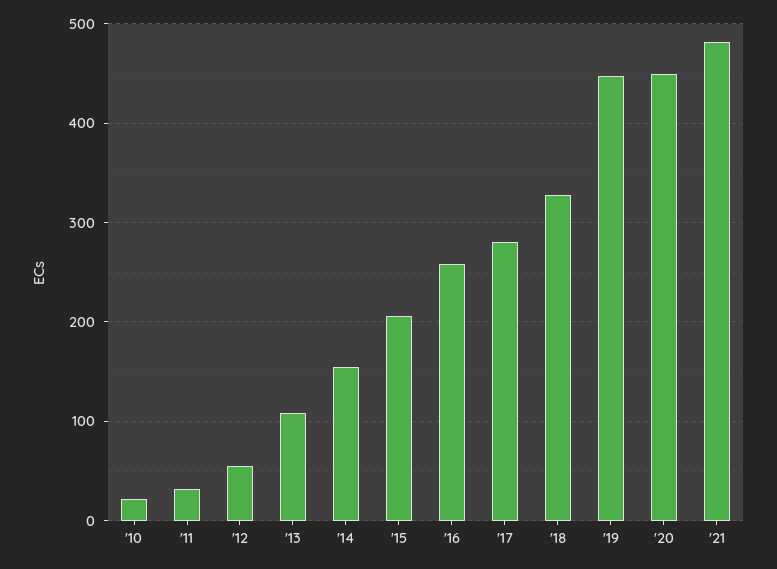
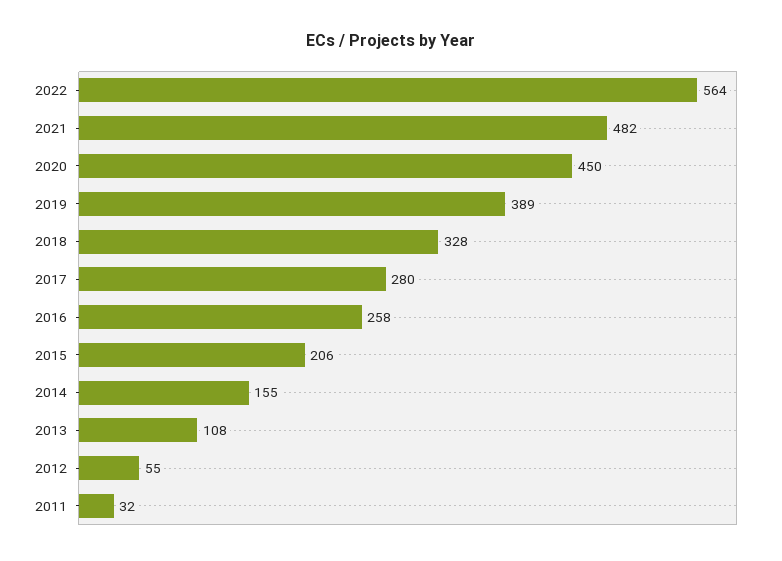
'10: 20 -> none
'19: 450 -> 389
2022: none -> 564

